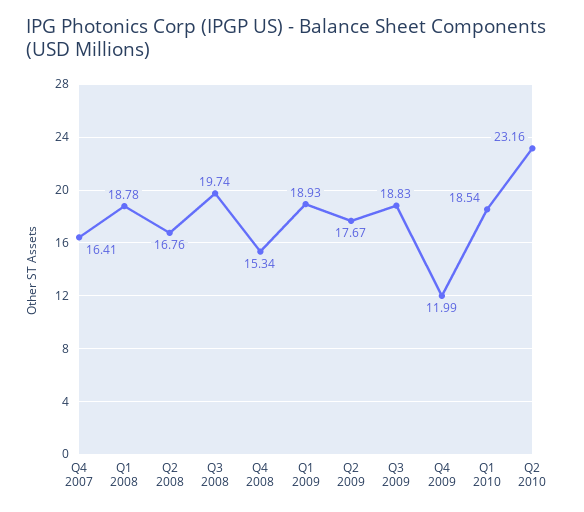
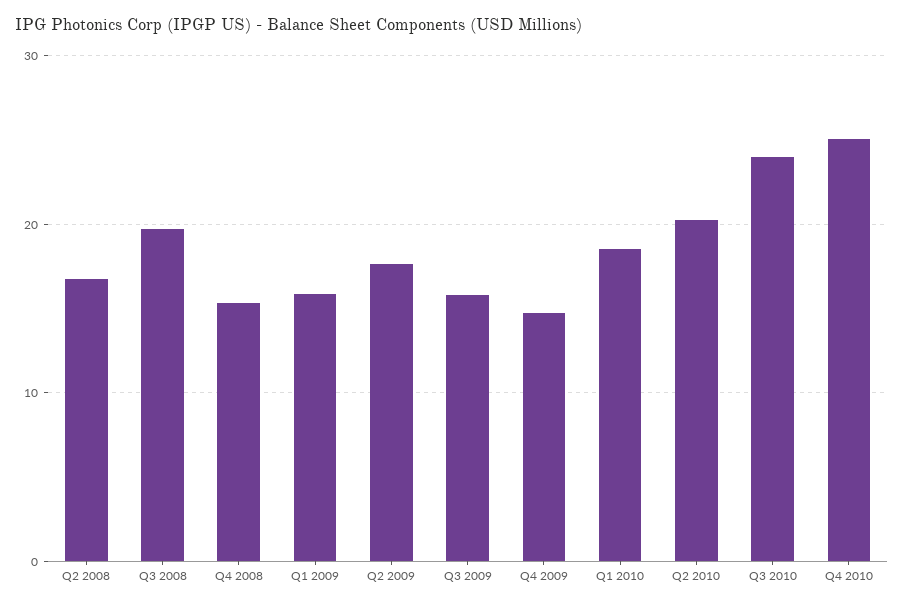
Q4 2007: 16.41 -> none
Q1 2008: 18.78 -> none
Q1 2009: 18.93 -> 16
Q3 2009: 18.83 -> 16
Q4 2009: 11.99 -> 15
Q2 2010: 23.16 -> 20
Q3 2010: none -> 24
Q4 2010: none -> 25

